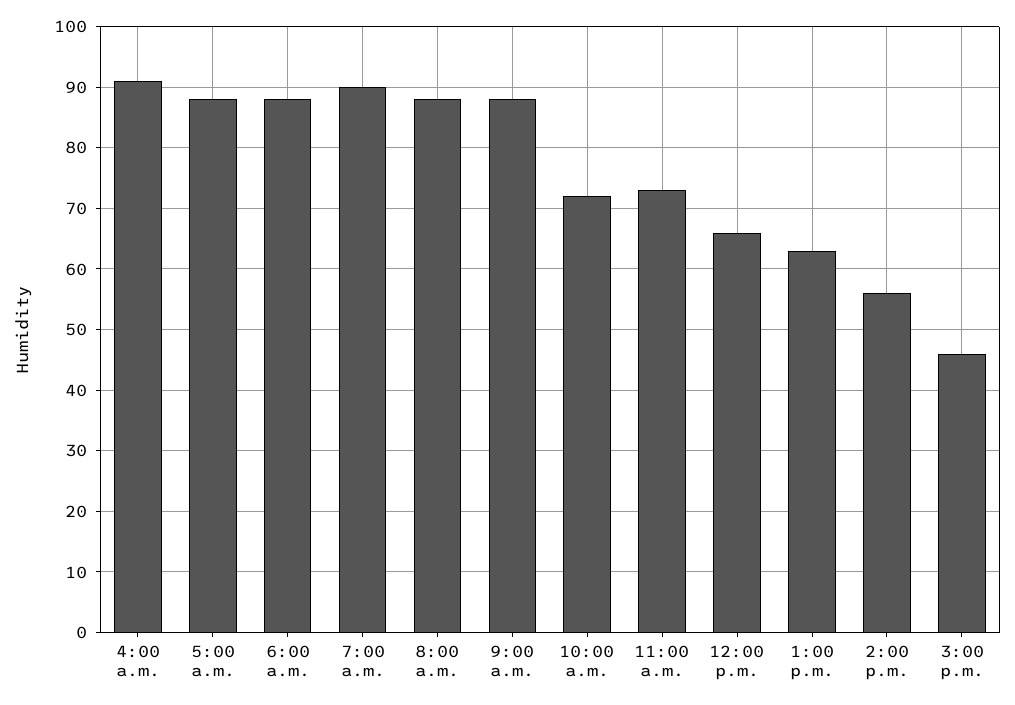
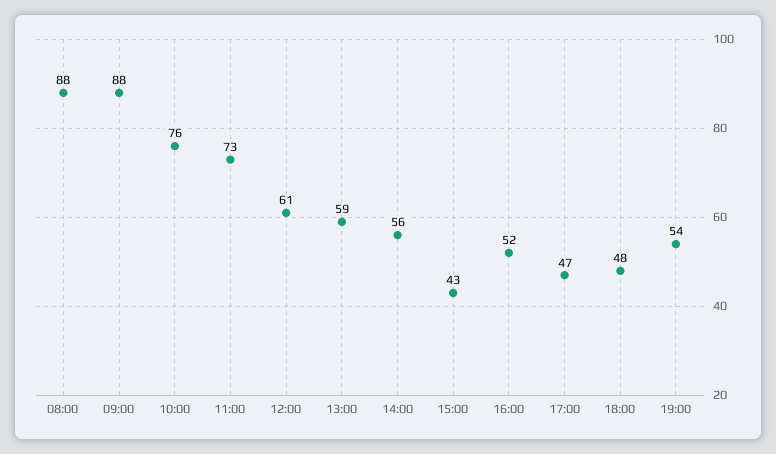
4:00 a.m.: 91 -> none
5:00 a.m.: 88 -> none
6:00 a.m.: 88 -> none
7:00 a.m.: 90 -> none
10:00 a.m.: 72 -> 76
12:00 p.m.: 66 -> 61
1:00 p.m.: 63 -> 59
3:00 p.m.: 46 -> 43
16:00: none -> 52
17:00: none -> 47
18:00: none -> 48
19:00: none -> 54

